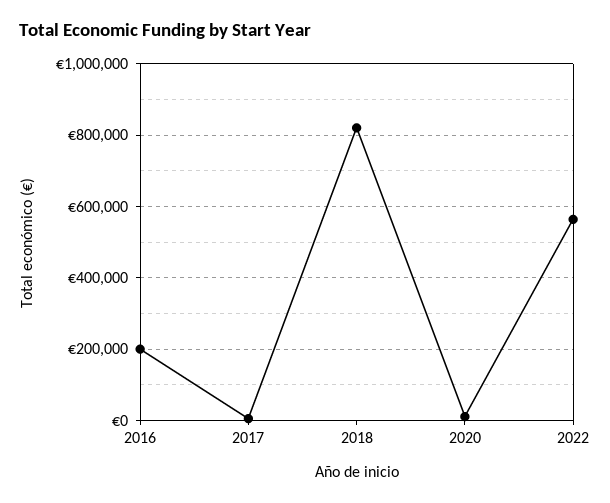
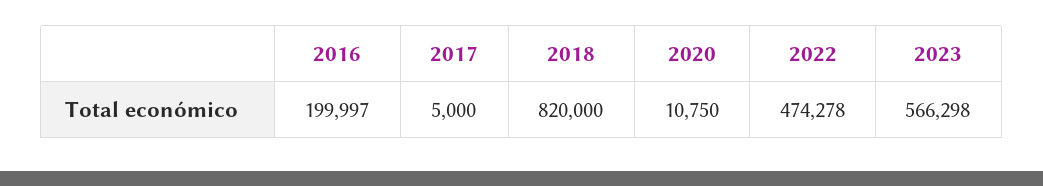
2022: 560000 -> 474278
2023: none -> 566298

